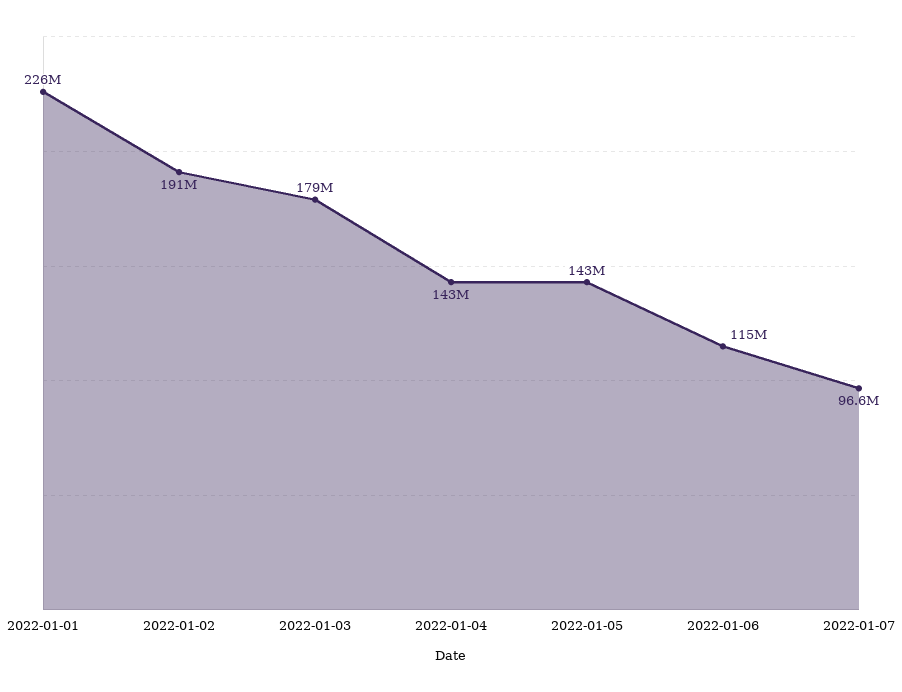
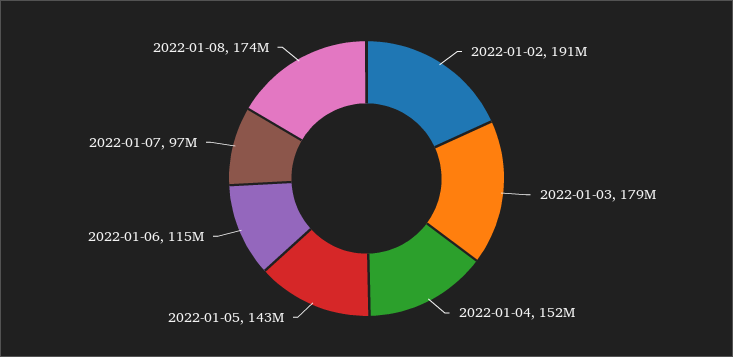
2022-01-01: 226000000 -> none
2022-01-04: 143000000 -> 152000000
2022-01-08: none -> 174000000

